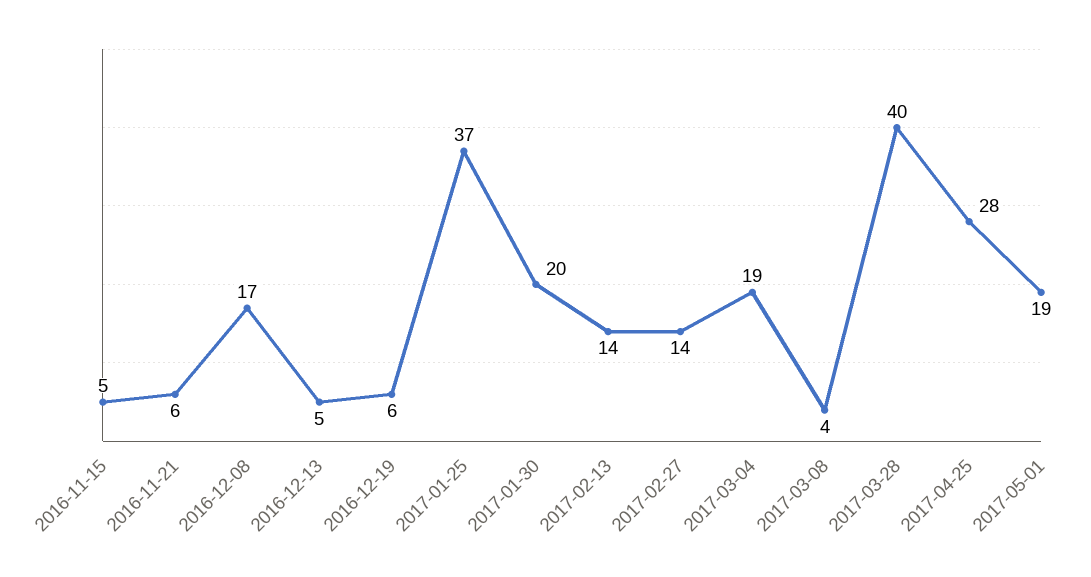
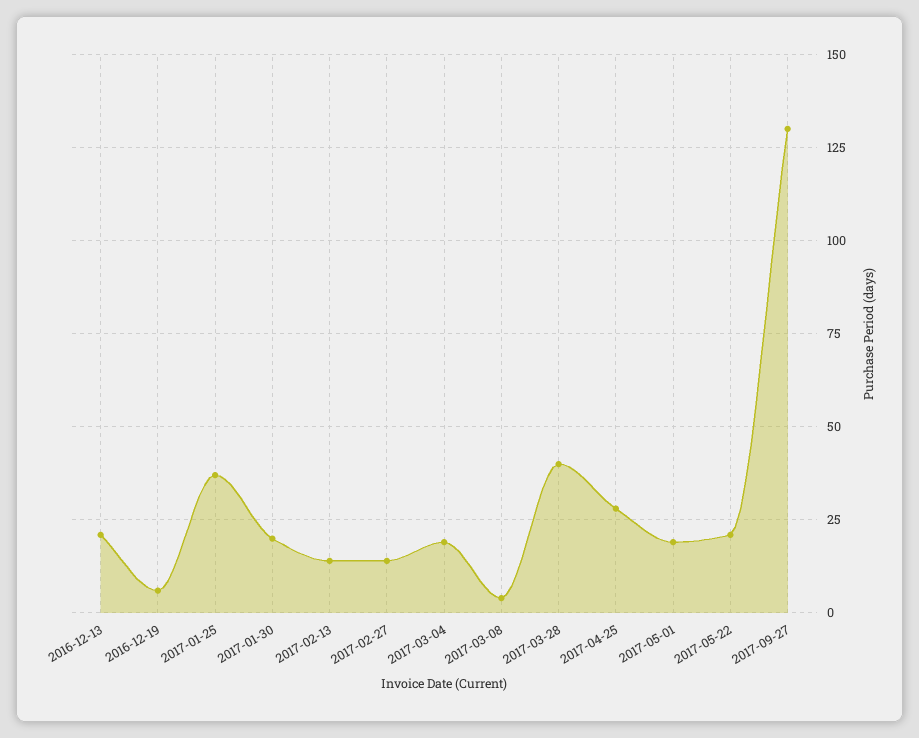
2016-11-15: 5 -> none
2016-11-21: 6 -> none
2016-12-08: 17 -> none
2016-12-13: 5 -> 20
2017-05-22: none -> 20
2017-09-27: none -> 130

